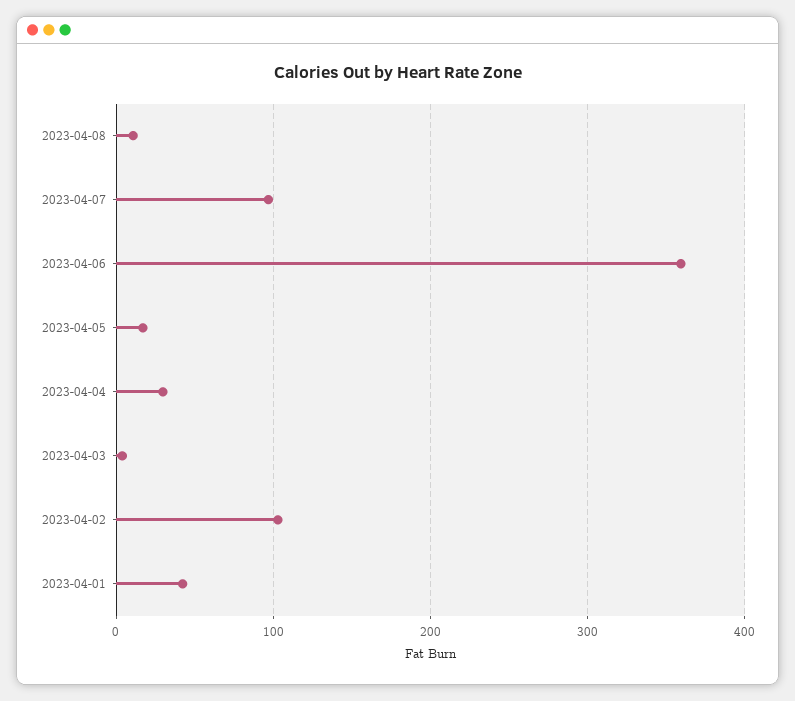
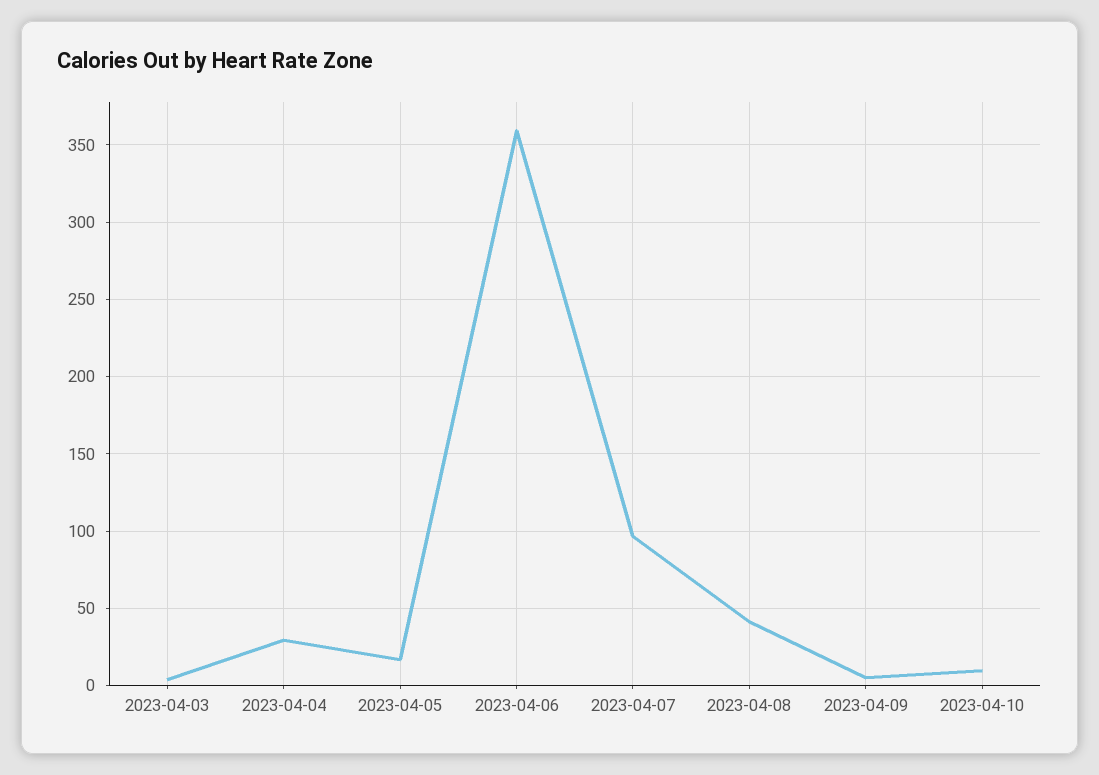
2023-04-08: 10 -> 40
2023-04-02: 100 -> none
2023-04-01: 40 -> none
2023-04-09: none -> 5
2023-04-10: none -> 10

